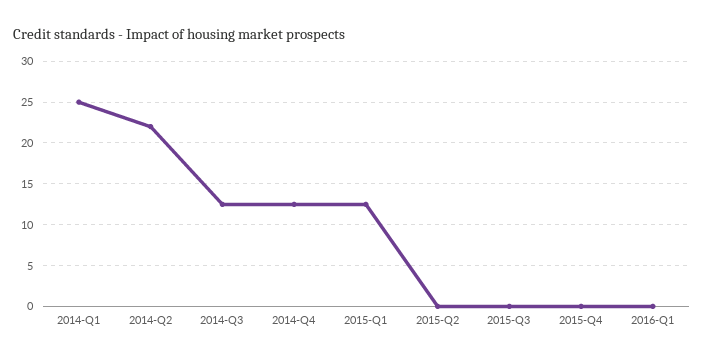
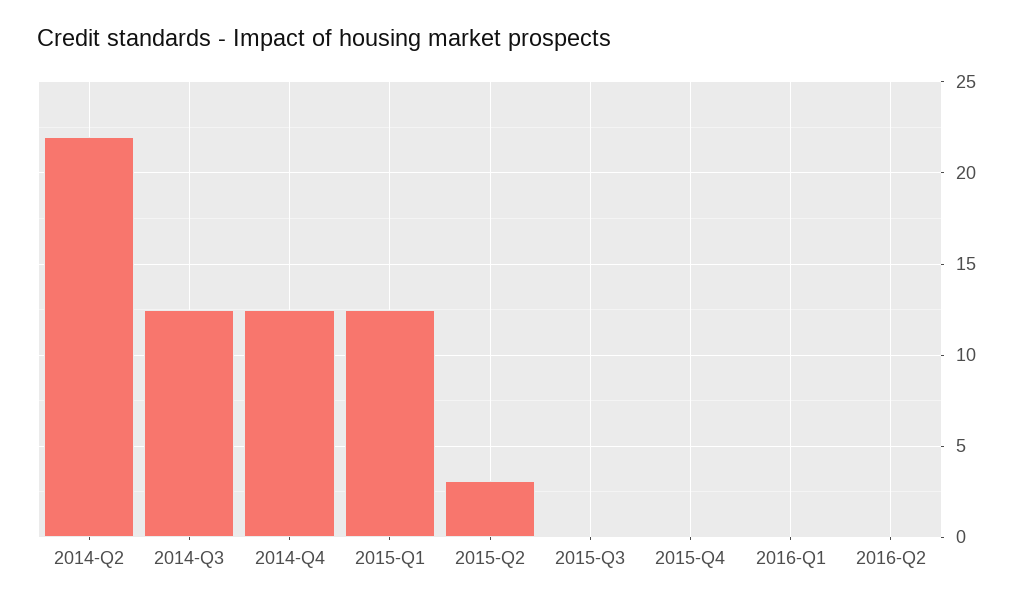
2014-Q1: 25 -> none
2015-Q2: 0 -> 3
2016-Q2: none -> 0

